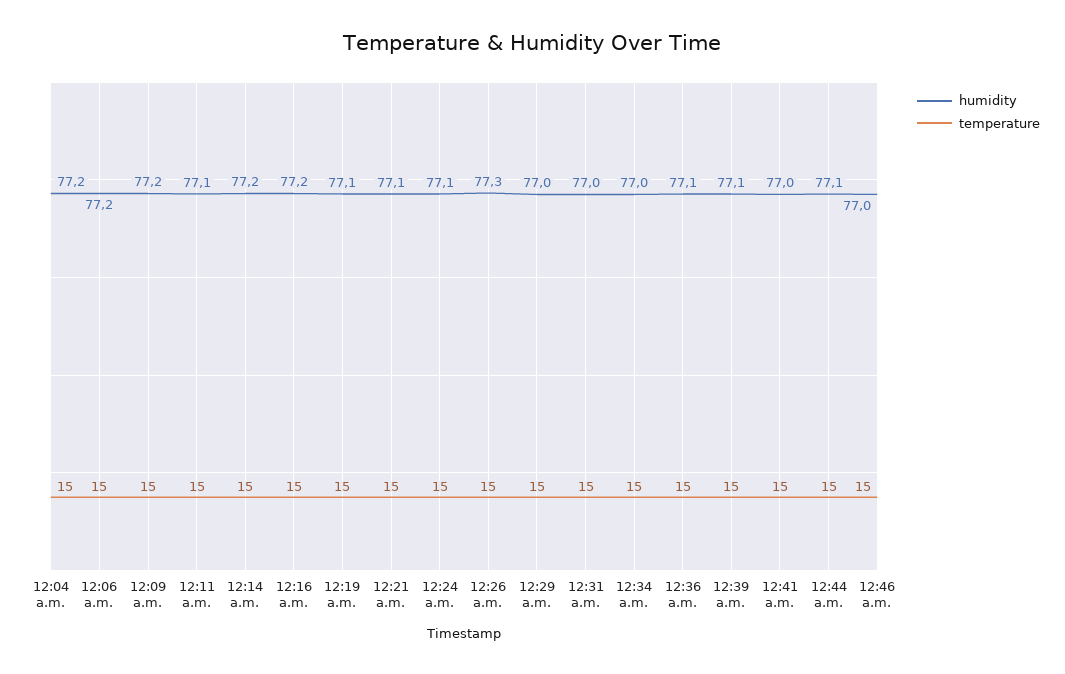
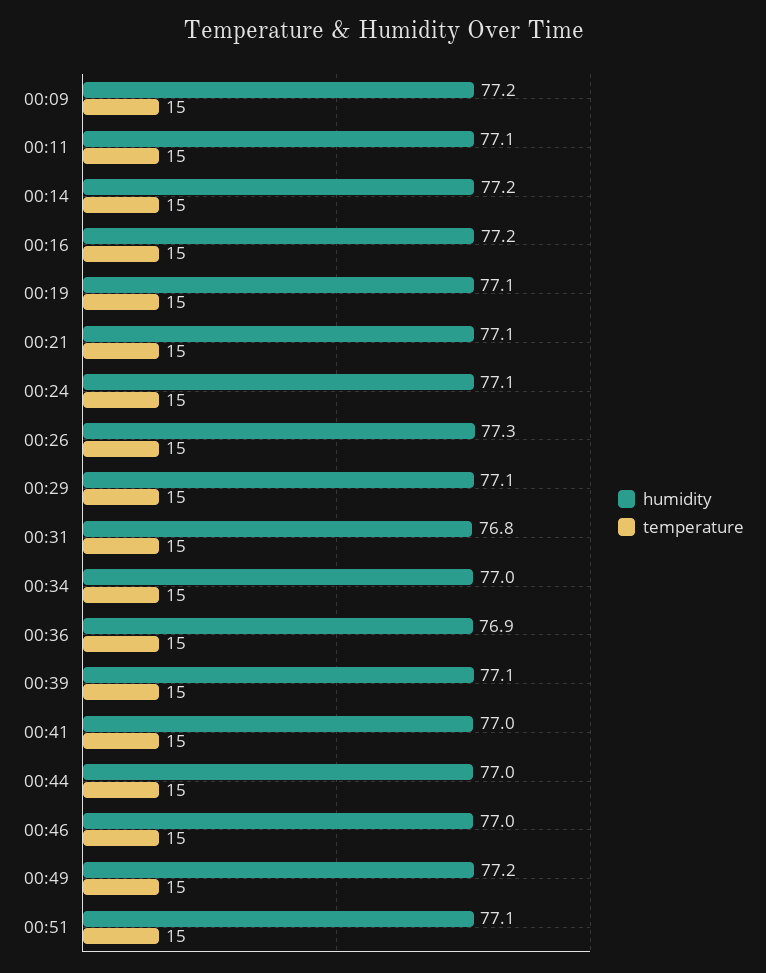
humidity, 12:04 a.m.: 77.2 -> none
temperature, 12:04 a.m.: 15 -> none
humidity, 12:06 a.m.: 77.2 -> none
temperature, 12:06 a.m.: 15 -> none
humidity, 12:29 a.m.: 77 -> 77.1
humidity, 12:31 a.m.: 77 -> 76.8
humidity, 12:36 a.m.: 77.1 -> 76.9
humidity, 12:44 a.m.: 77.1 -> 77
humidity, 00:49: none -> 77.2
temperature, 00:49: none -> 15
humidity, 00:51: none -> 77.1
temperature, 00:51: none -> 15

